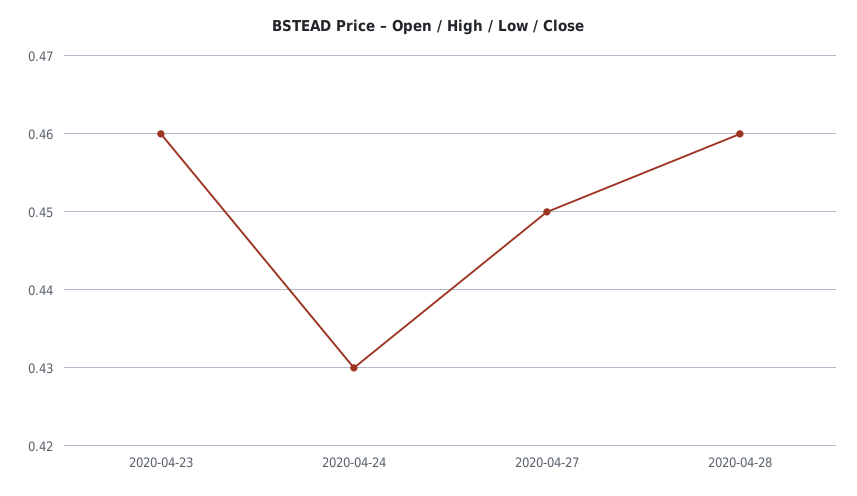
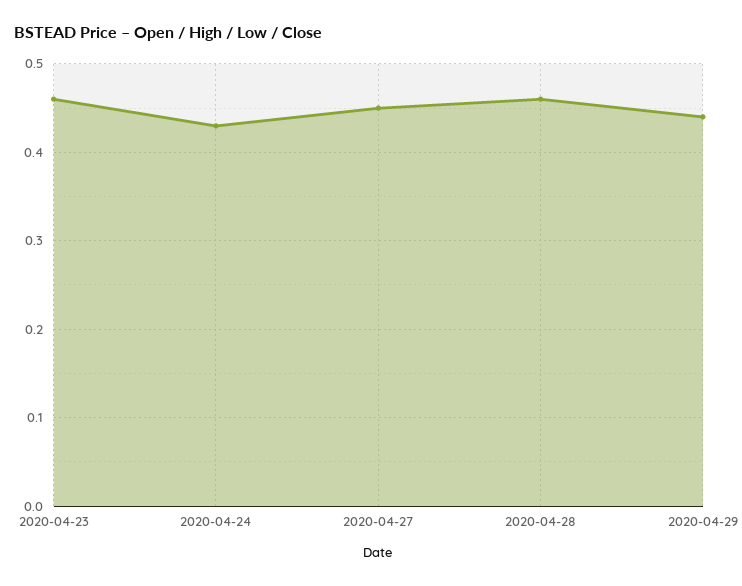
2020-04-29: none -> 0.44

